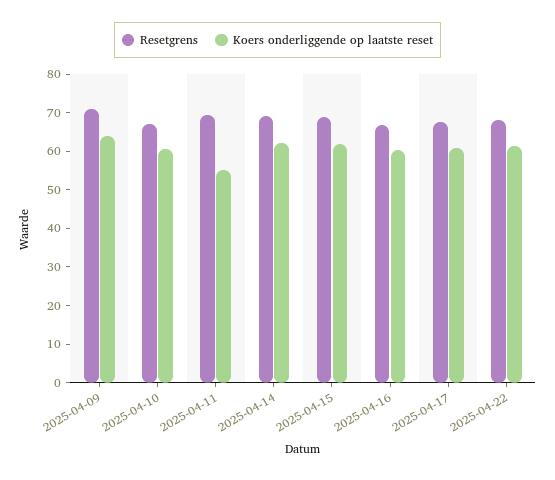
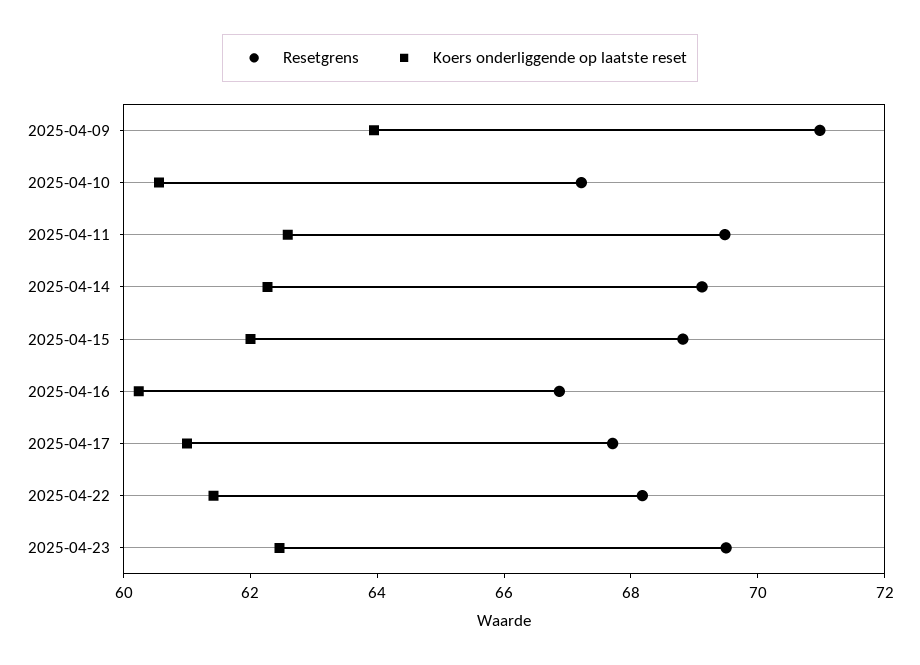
Koers onderliggende op laatste reset, 2025-04-11: 55 -> 62.5
Resetgrens, 2025-04-23: none -> 69.5
Koers onderliggende op laatste reset, 2025-04-23: none -> 62.5

